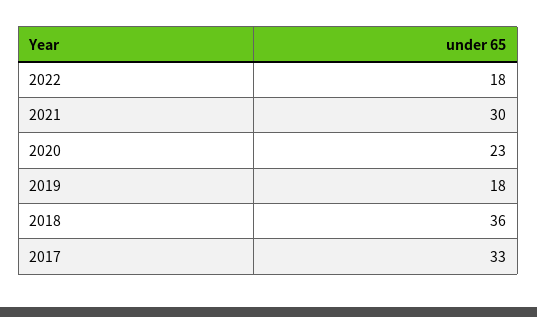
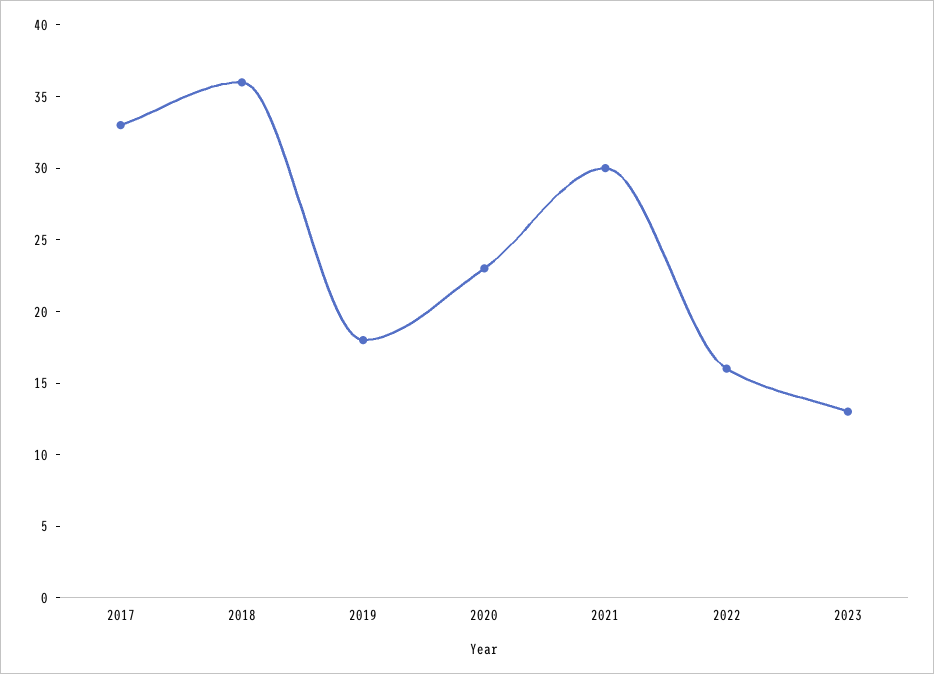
2022: 18 -> 16
2023: none -> 13

